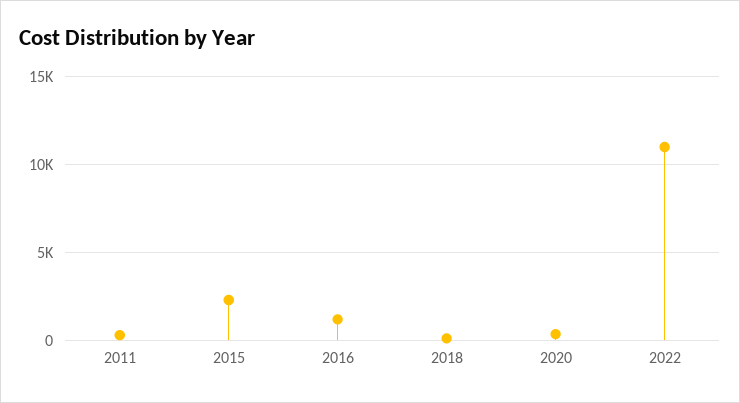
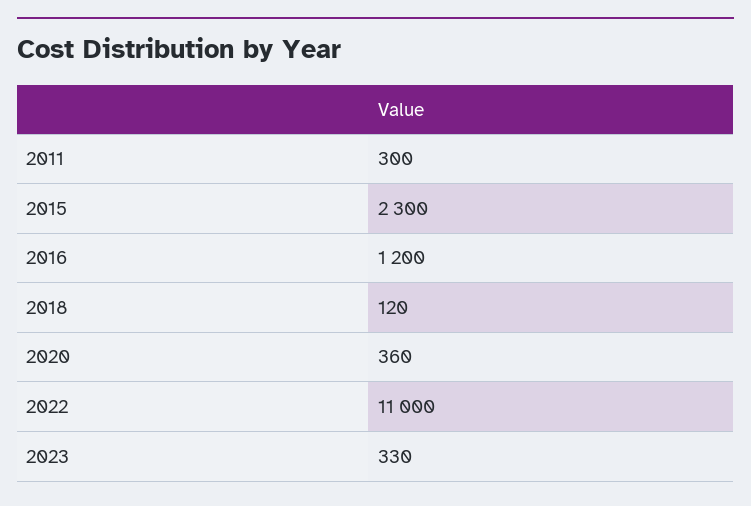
2023: none -> 330

